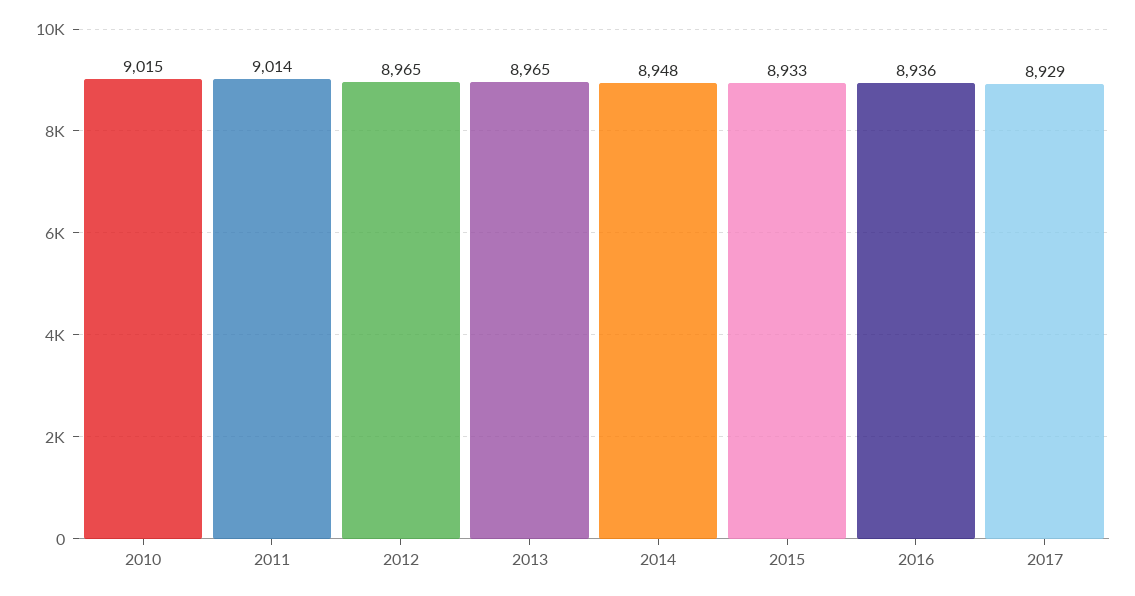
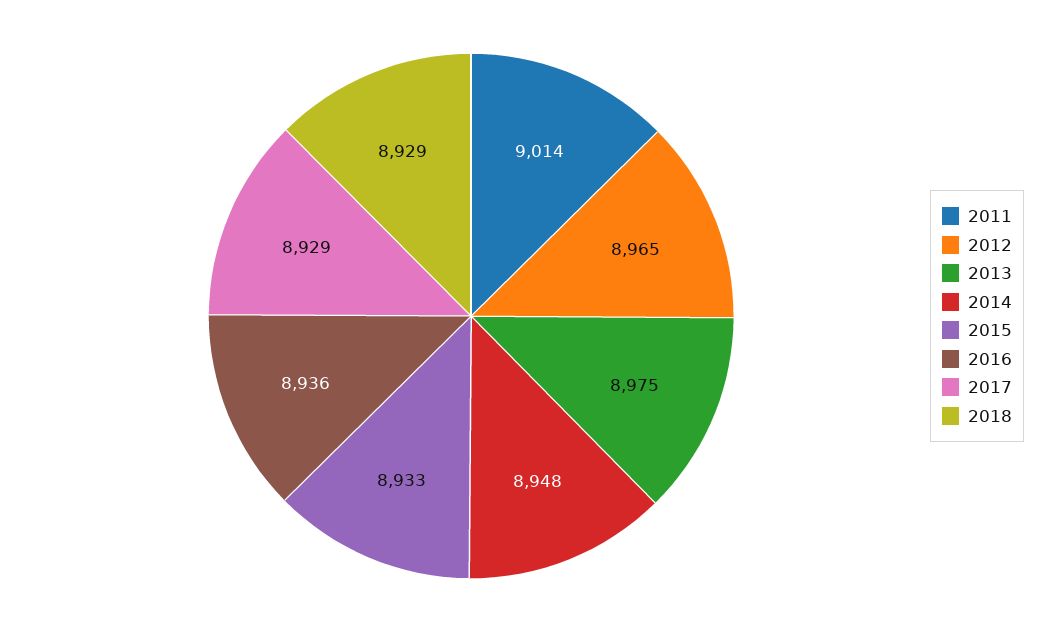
2010: 9015 -> none
2013: 8965 -> 8975
2018: none -> 8929

